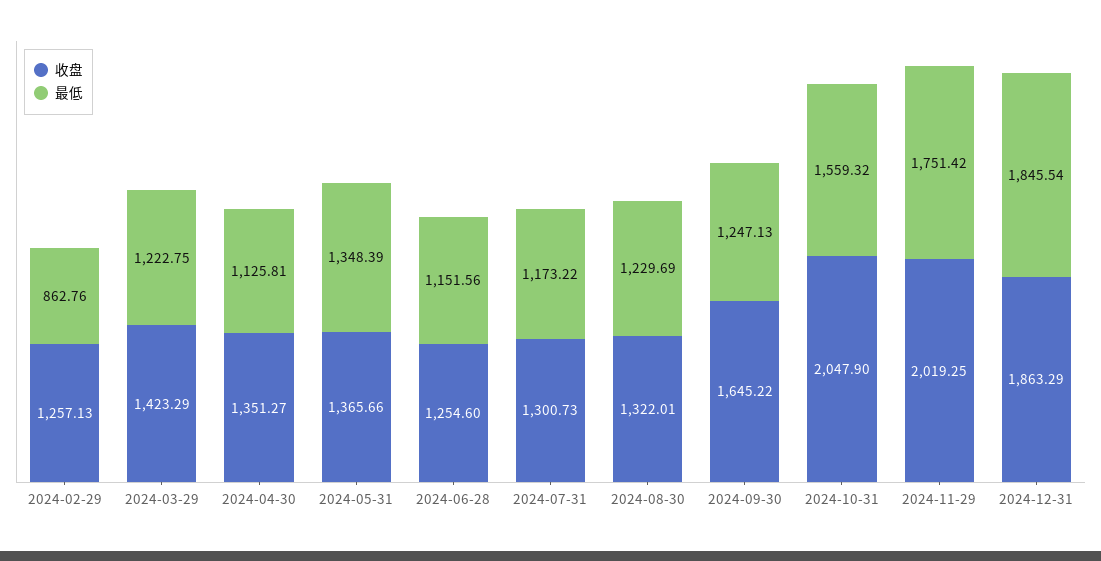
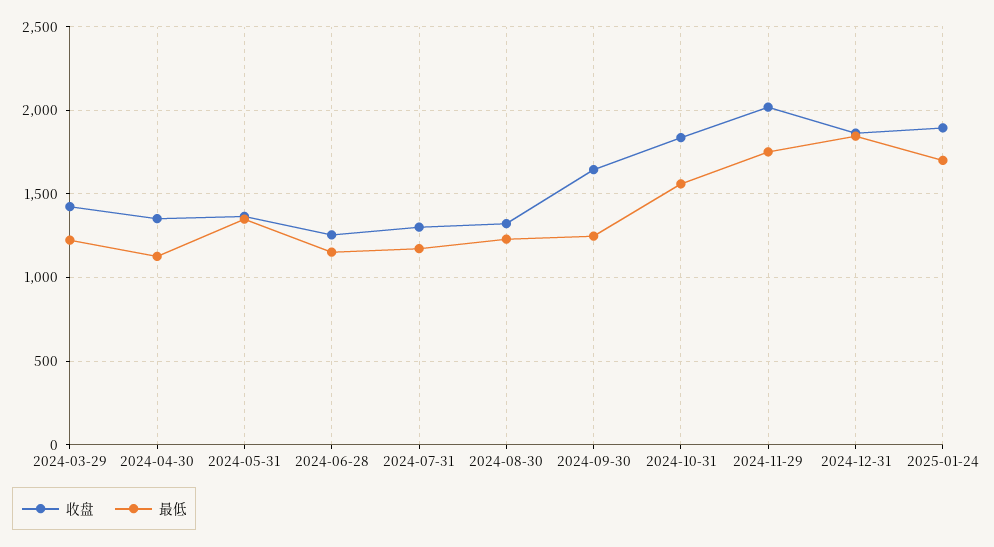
收盘, 2024-02-29: 1257.13 -> none
最低, 2024-02-29: 862.76 -> none
收盘, 2024-10-31: 2047.9 -> 1850
收盘, 2025-01-24: none -> 1900
最低, 2025-01-24: none -> 1700

